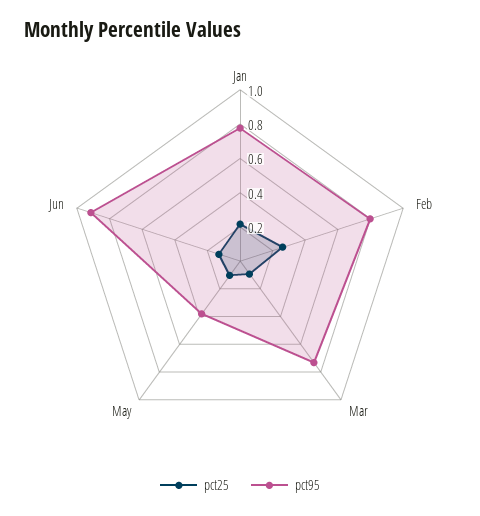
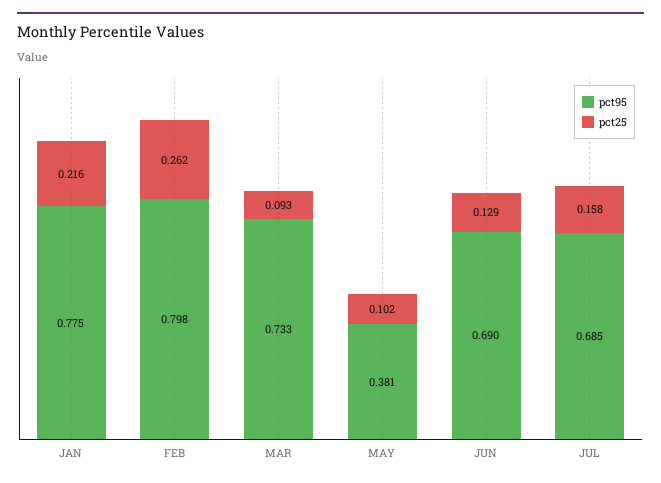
pct95, Jun: 0.9 -> 0.69
pct95, JUL: none -> 0.685
pct25, JUL: none -> 0.158

